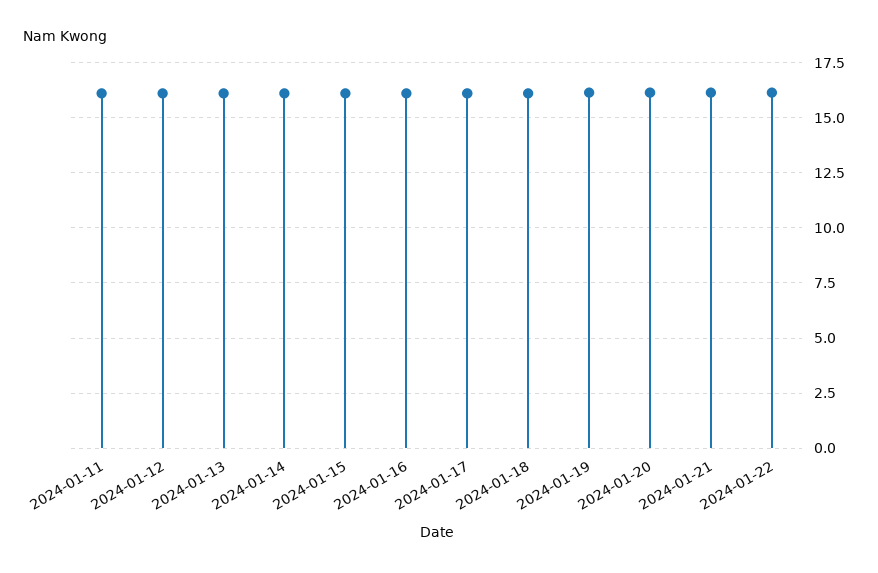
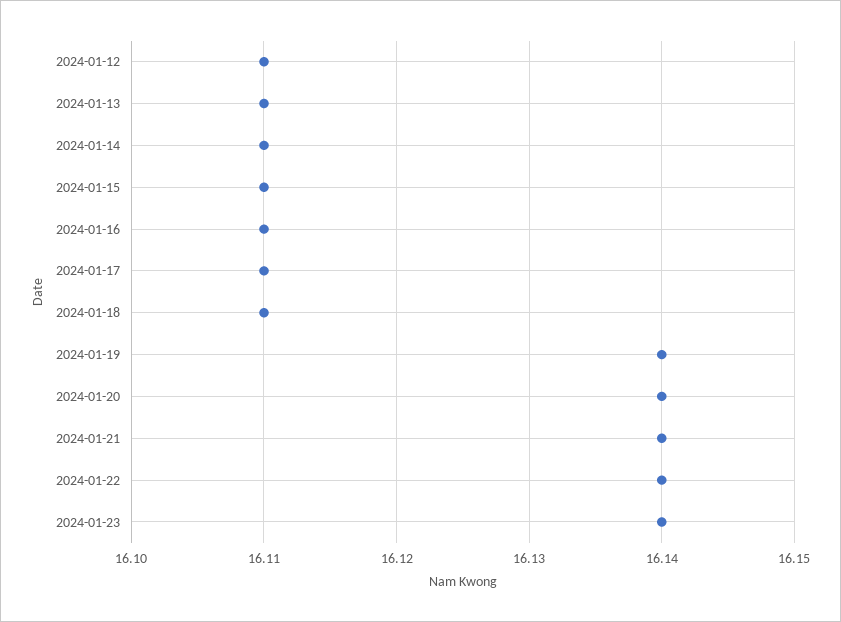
2024-01-11: 16 -> none
2024-01-23: none -> 16.14

